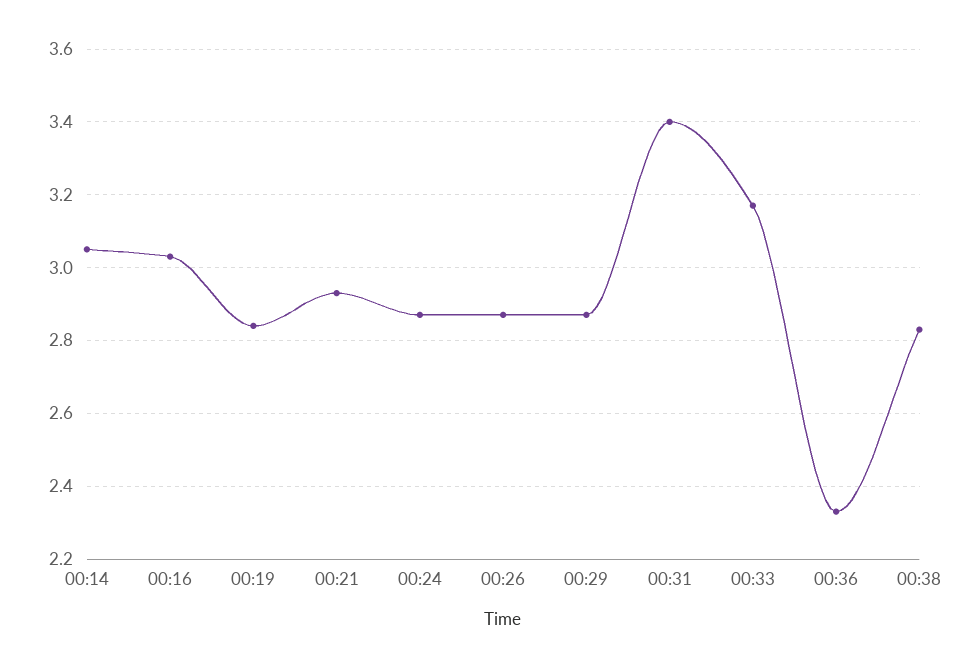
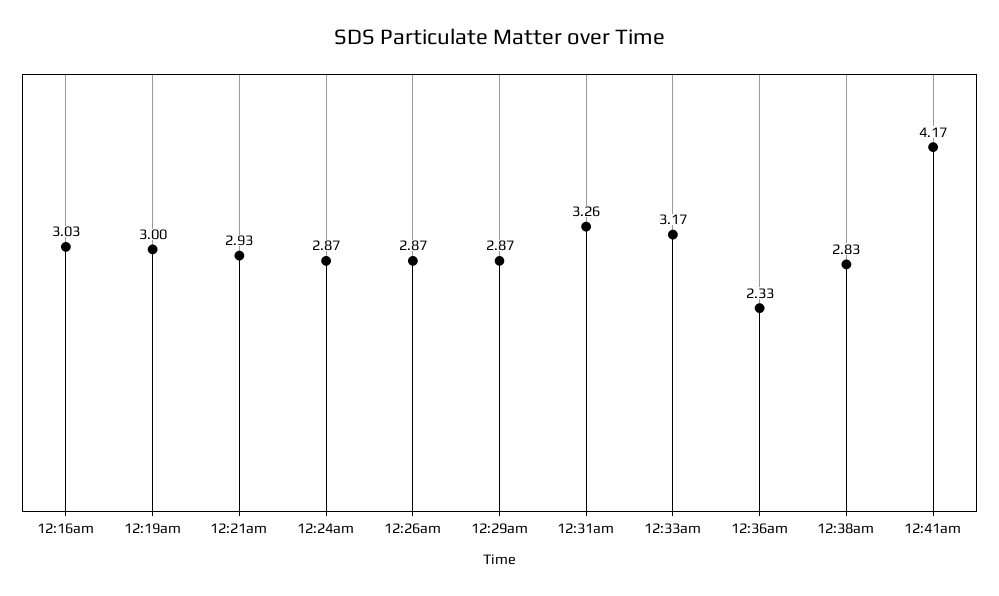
00:14: 3.05 -> none
00:19: 2.85 -> 3
00:31: 3.4 -> 3.26
12:41am: none -> 4.17

